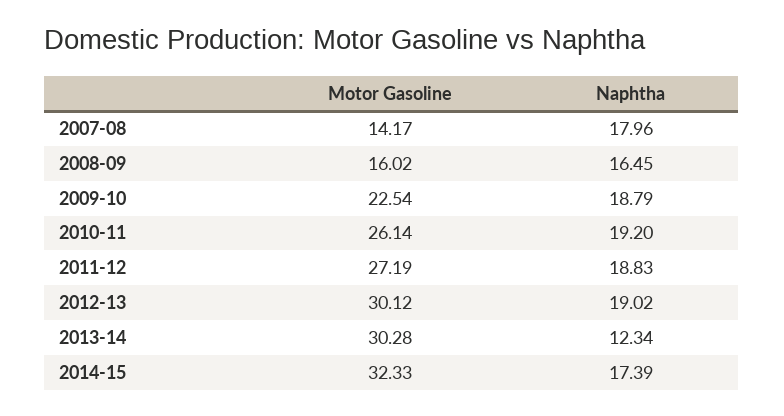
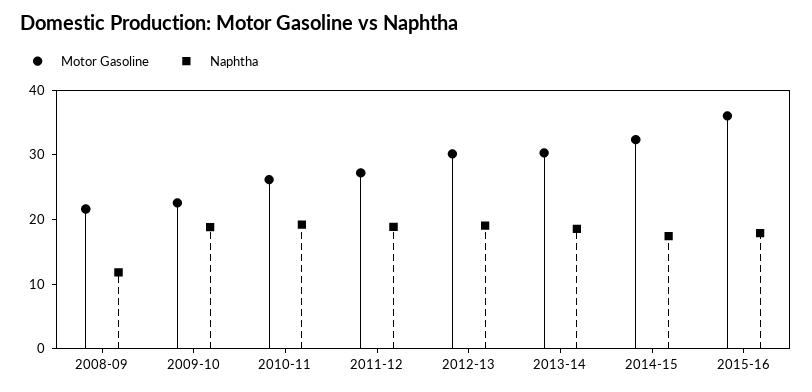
Motor Gasoline, 2007-08: 14.17 -> none
Naphtha, 2007-08: 17.96 -> none
Motor Gasoline, 2008-09: 16.02 -> 22
Naphtha, 2008-09: 16.45 -> 12
Naphtha, 2013-14: 12.34 -> 18
Motor Gasoline, 2015-16: none -> 36
Naphtha, 2015-16: none -> 18

